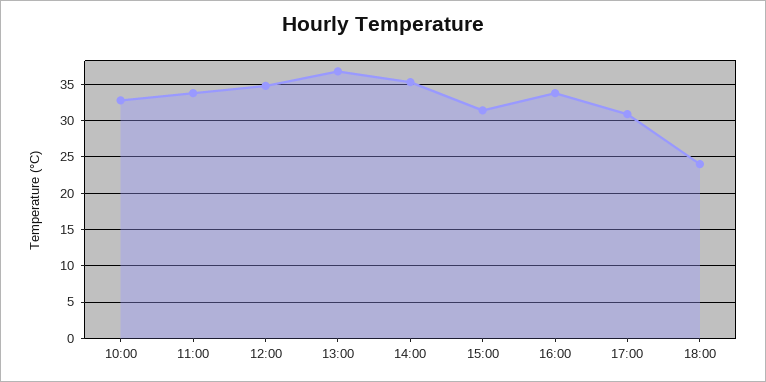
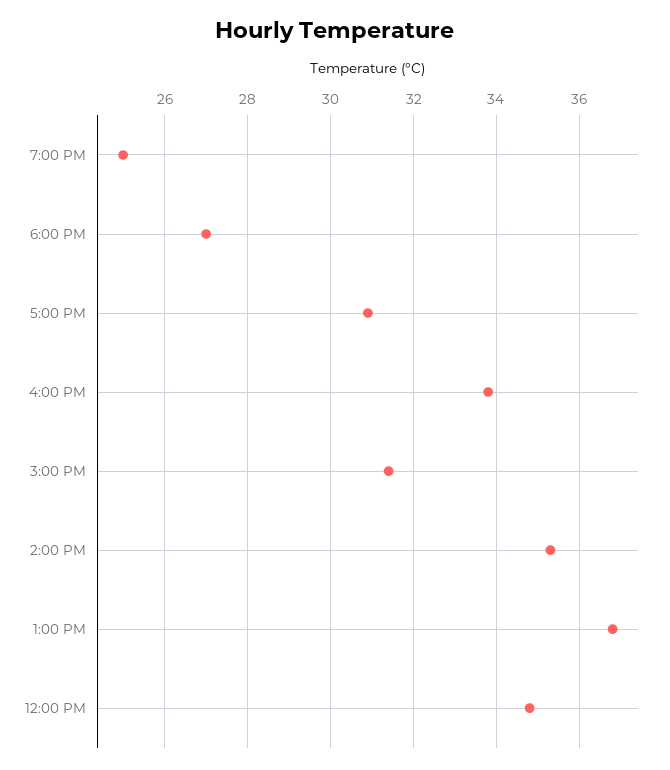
10:00: 33 -> none
11:00: 34 -> none
18:00: 24 -> 27
7:00 PM: none -> 25

